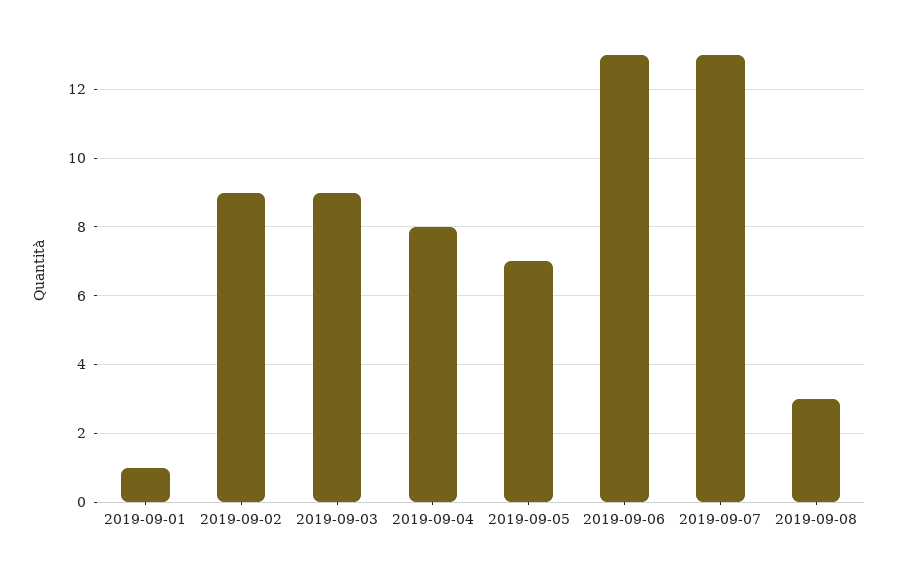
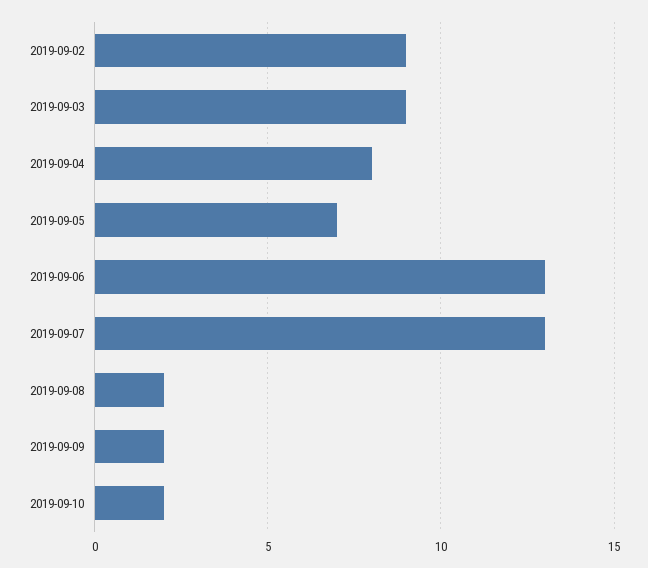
2019-09-01: 1 -> none
2019-09-08: 3 -> 2
2019-09-09: none -> 2
2019-09-10: none -> 2

